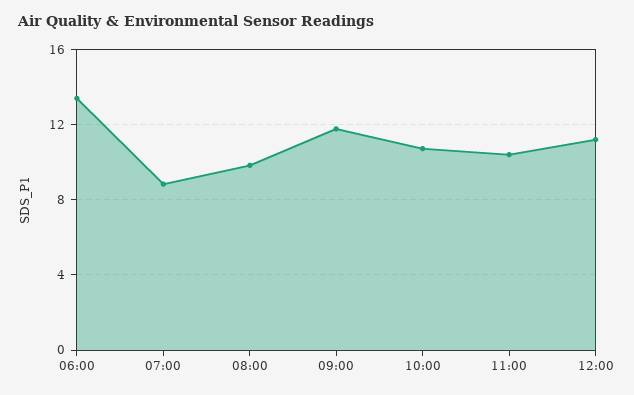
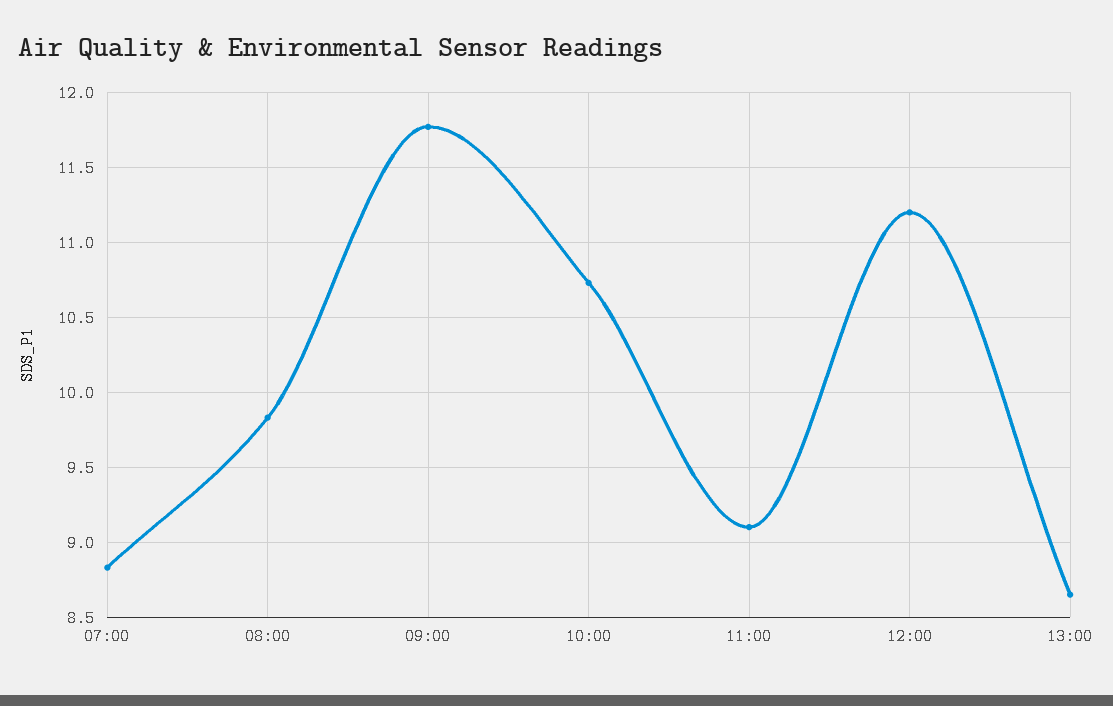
06:00: 13.5 -> none
11:00: 10.5 -> 9.1
13:00: none -> 8.65

